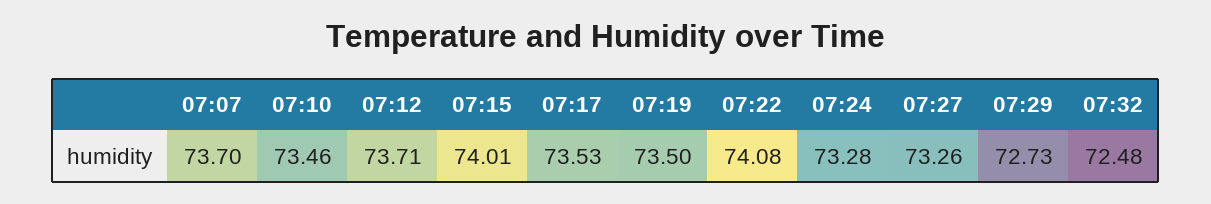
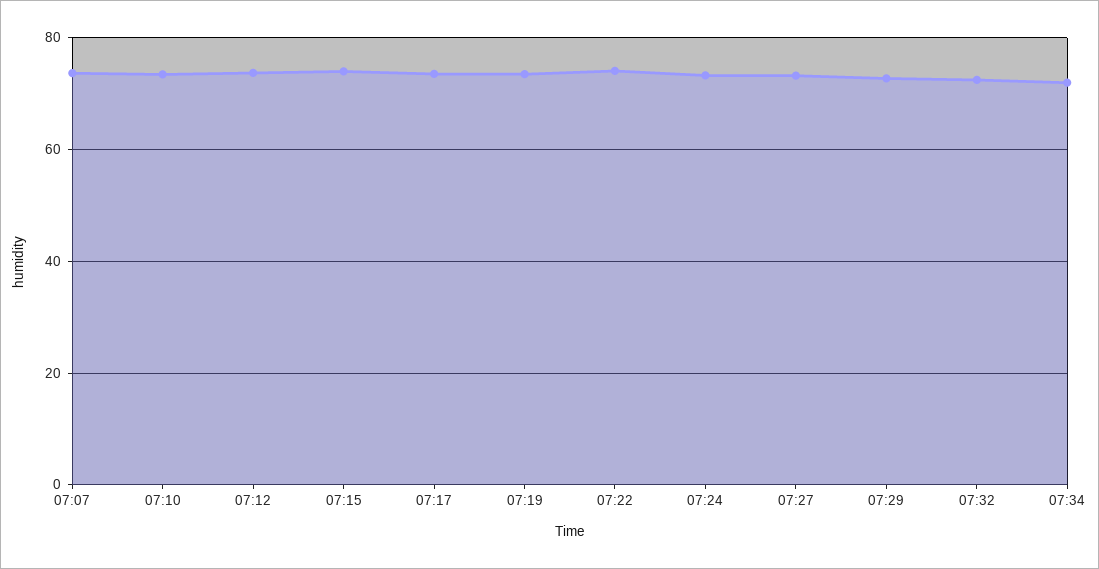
07:34: none -> 72

